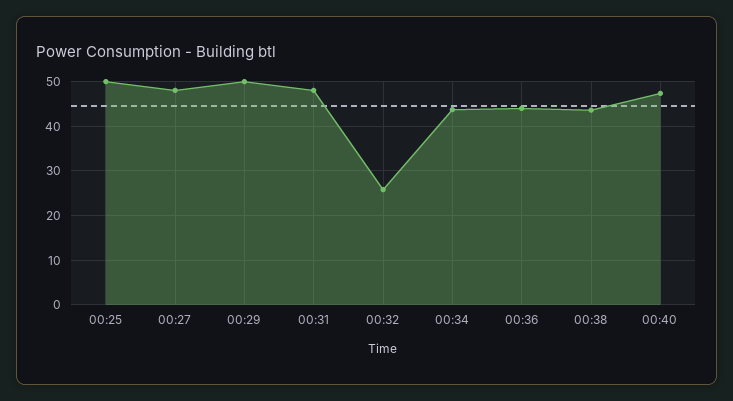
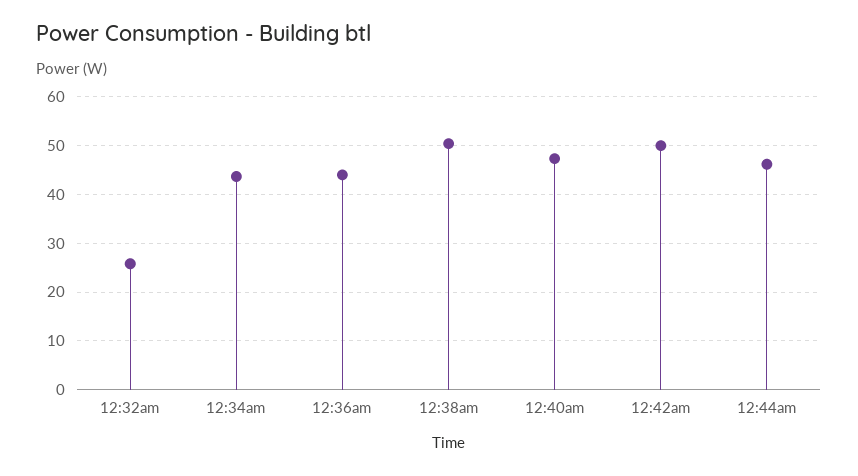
00:25: 50 -> none
00:27: 48 -> none
00:29: 50 -> none
00:31: 48 -> none
00:38: 44 -> 50
12:42am: none -> 50
12:44am: none -> 46

